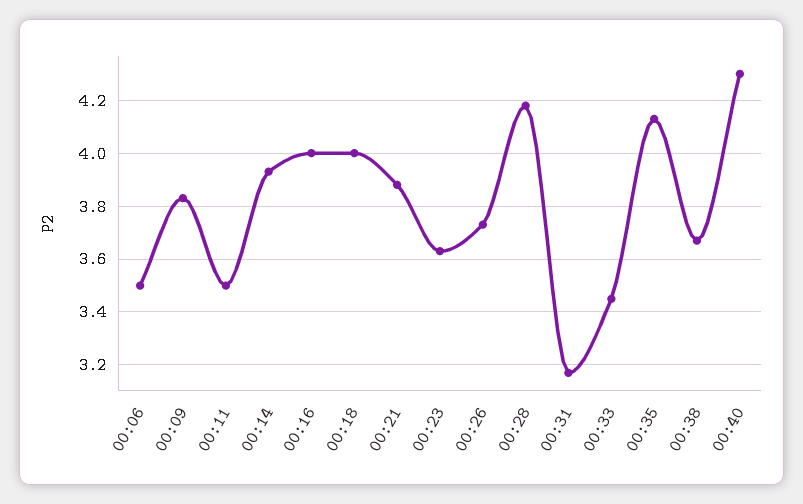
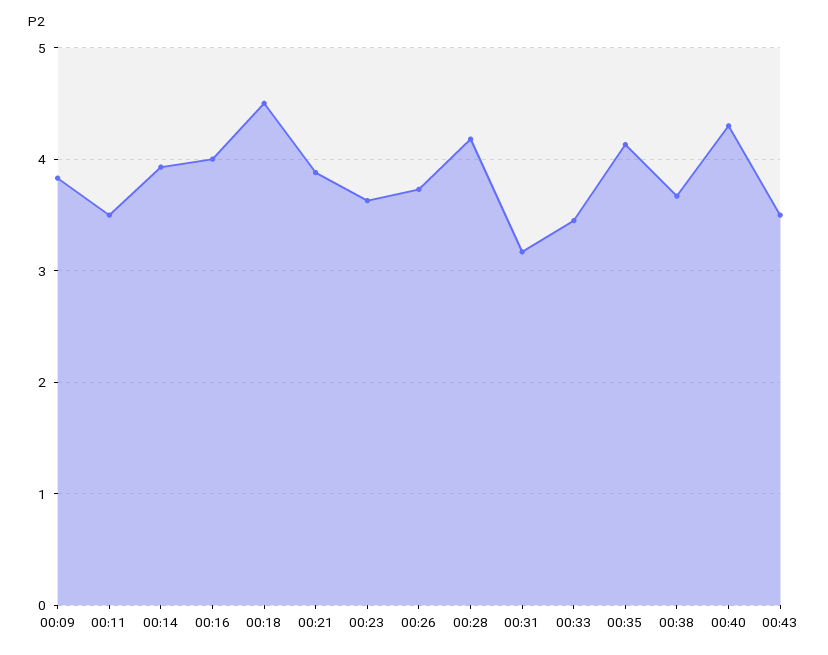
00:06: 3.5 -> none
00:18: 4 -> 4.5
00:43: none -> 3.5

